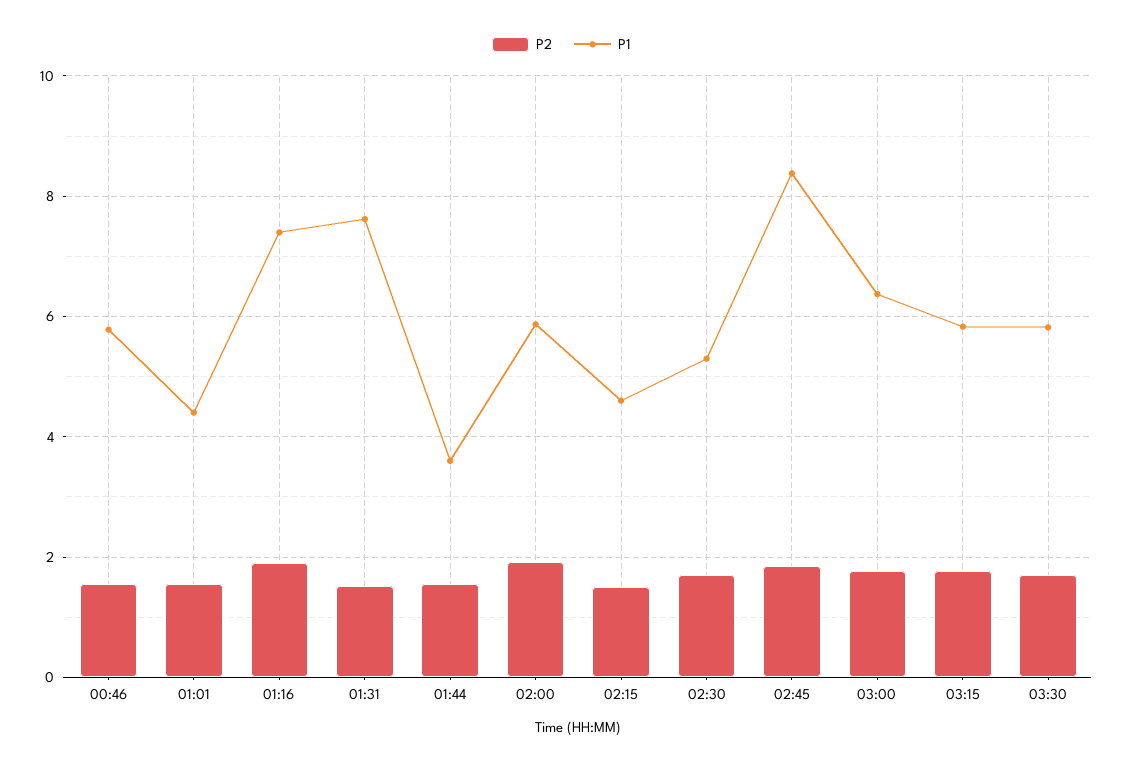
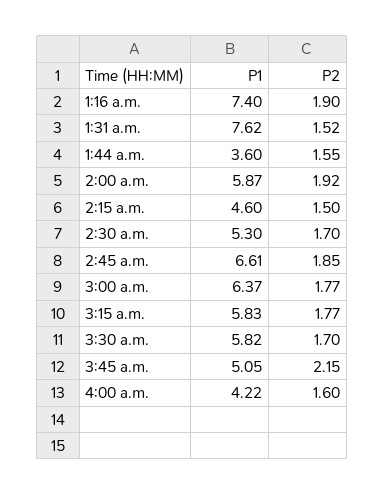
P2, 00:46: 1.6 -> none
P1, 00:46: 5.8 -> none
P2, 01:01: 1.6 -> none
P1, 01:01: 4.4 -> none
P1, 02:45: 8.4 -> 6.61
P1, 3:45 a.m.: none -> 5.05
P2, 3:45 a.m.: none -> 2.15
P1, 4:00 a.m.: none -> 4.22
P2, 4:00 a.m.: none -> 1.6

